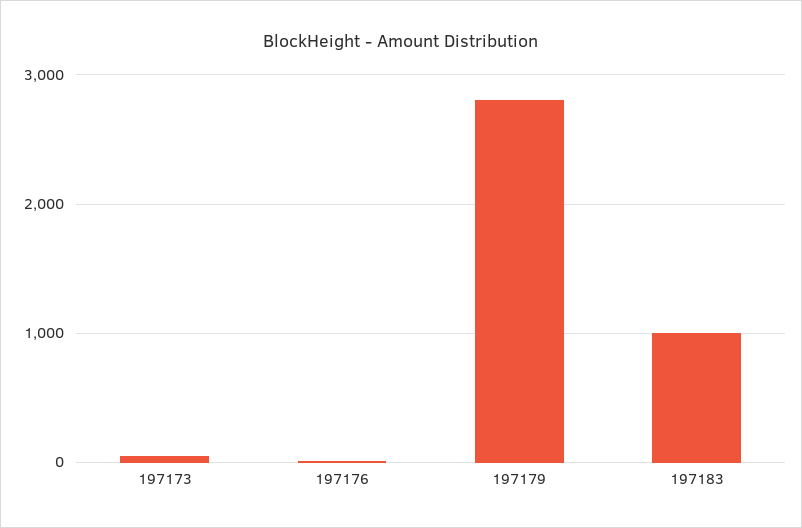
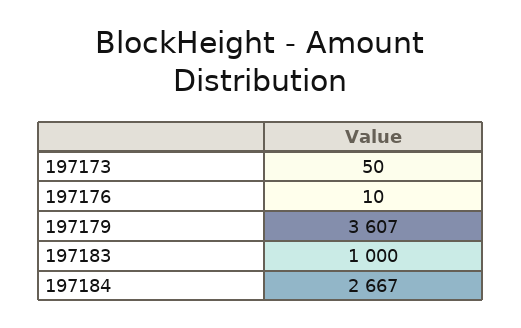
197179: 2800 -> 3607
197184: none -> 2667

